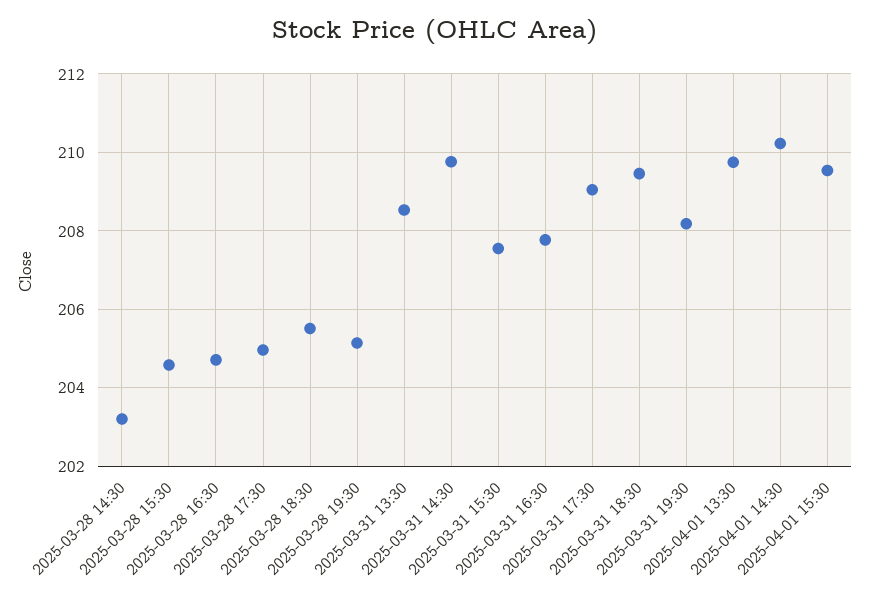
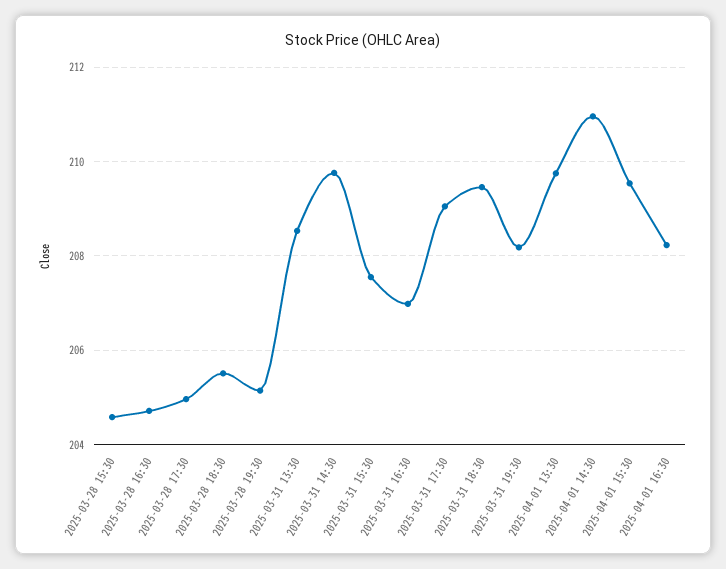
2025-03-28 14:30: 203.2 -> none
2025-03-31 16:30: 207.8 -> 207
2025-04-01 14:30: 210.2 -> 211
2025-04-01 16:30: none -> 208.2

